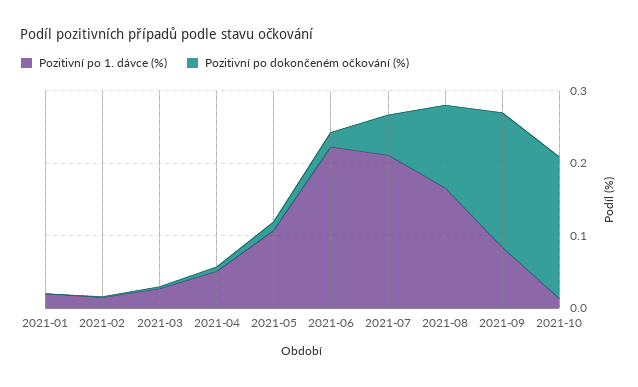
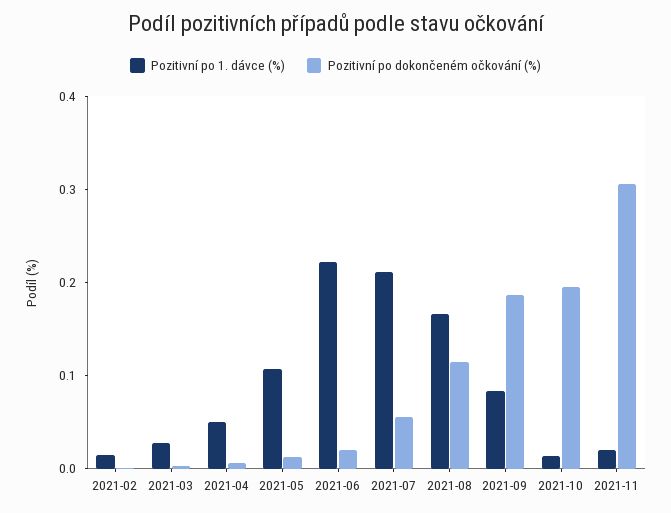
Pozitivní po 1. dávce (%), 2021-01: 0.02 -> none
Pozitivní po dokončeném očkování (%), 2021-01: 0 -> none
Pozitivní po 1. dávce (%), 2021-11: none -> 0.02
Pozitivní po dokončeném očkování (%), 2021-11: none -> 0.3

